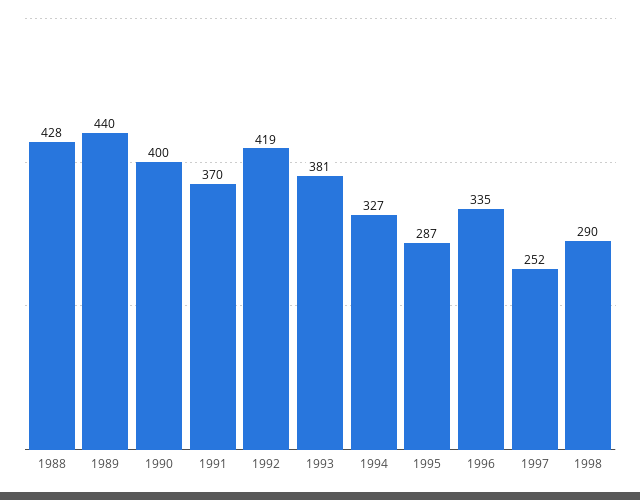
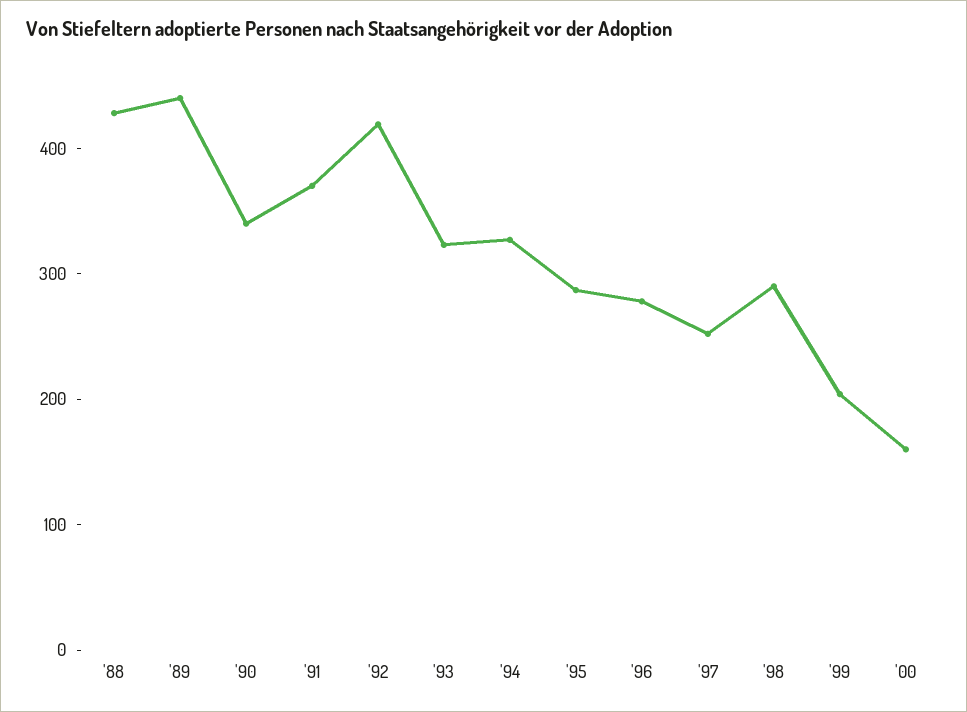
1990: 400 -> 340
1993: 381 -> 320
1996: 335 -> 280
'99: none -> 200
'00: none -> 160

